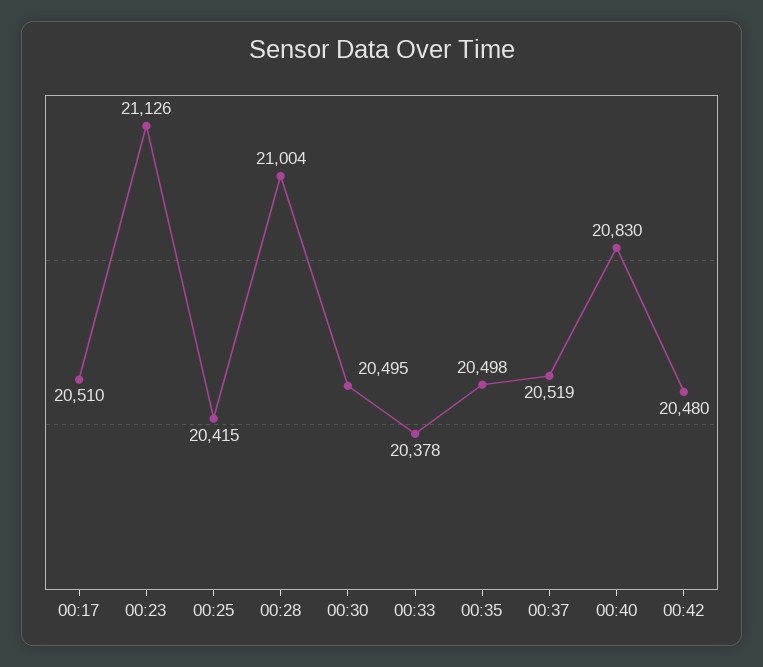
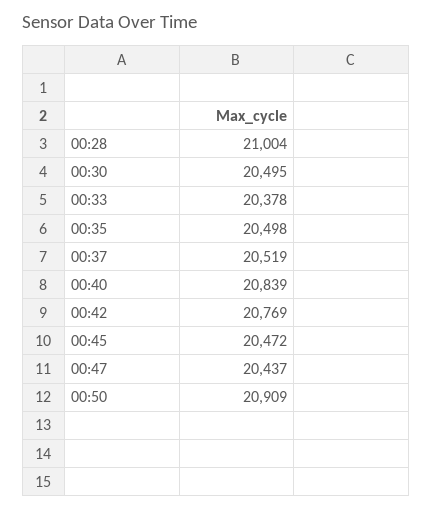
00:17: 20510 -> none
00:23: 21126 -> none
00:25: 20415 -> none
00:40: 20830 -> 20839
00:42: 20480 -> 20769
00:45: none -> 20472
00:47: none -> 20437
00:50: none -> 20909

